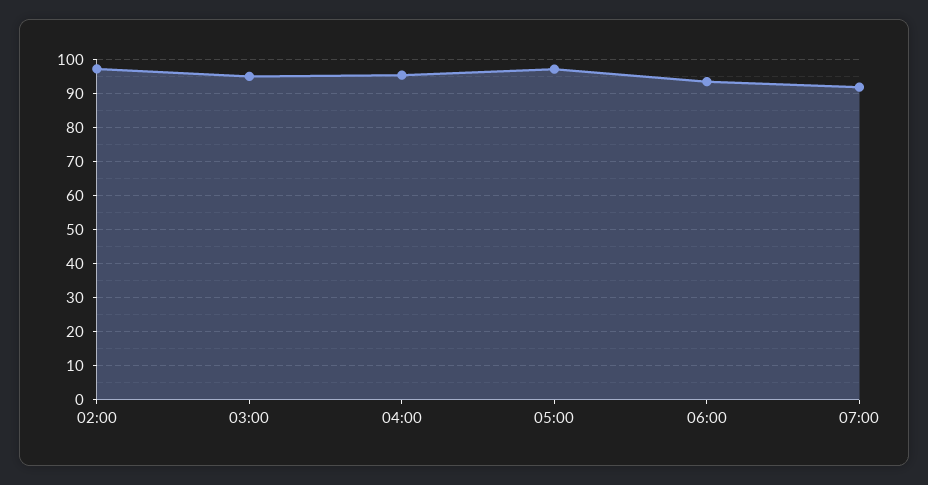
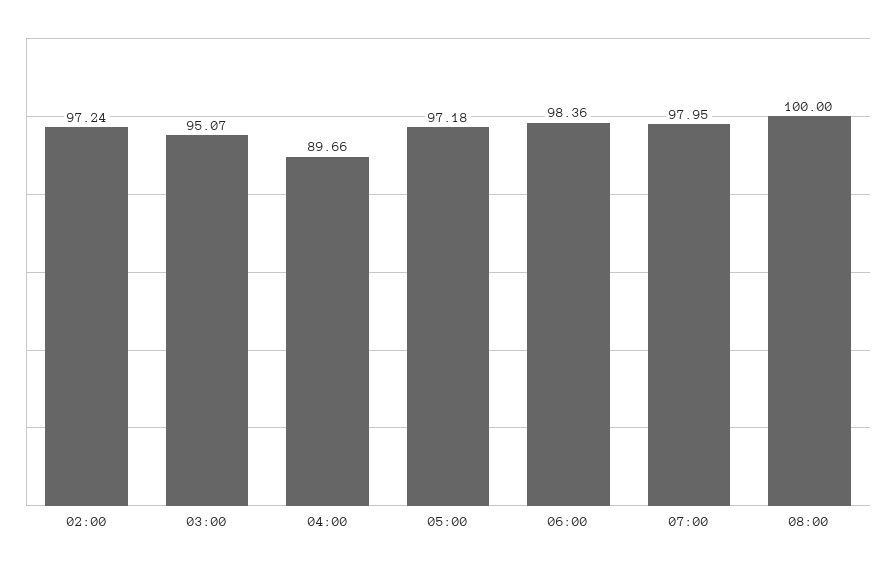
04:00: 96 -> 89.66
06:00: 94 -> 98.36
07:00: 92 -> 97.95
08:00: none -> 100

